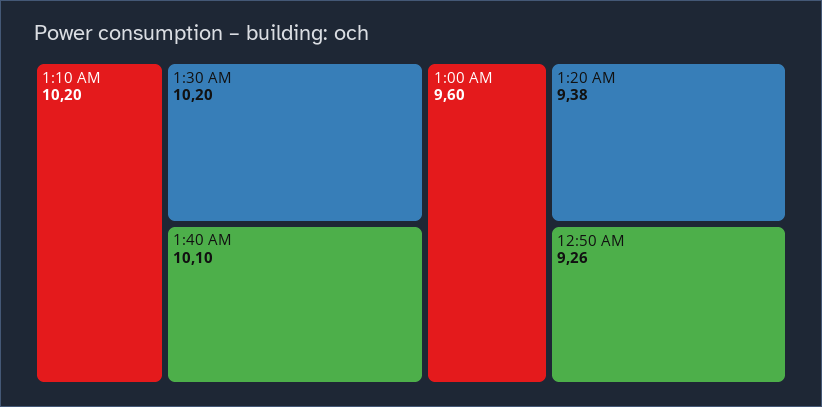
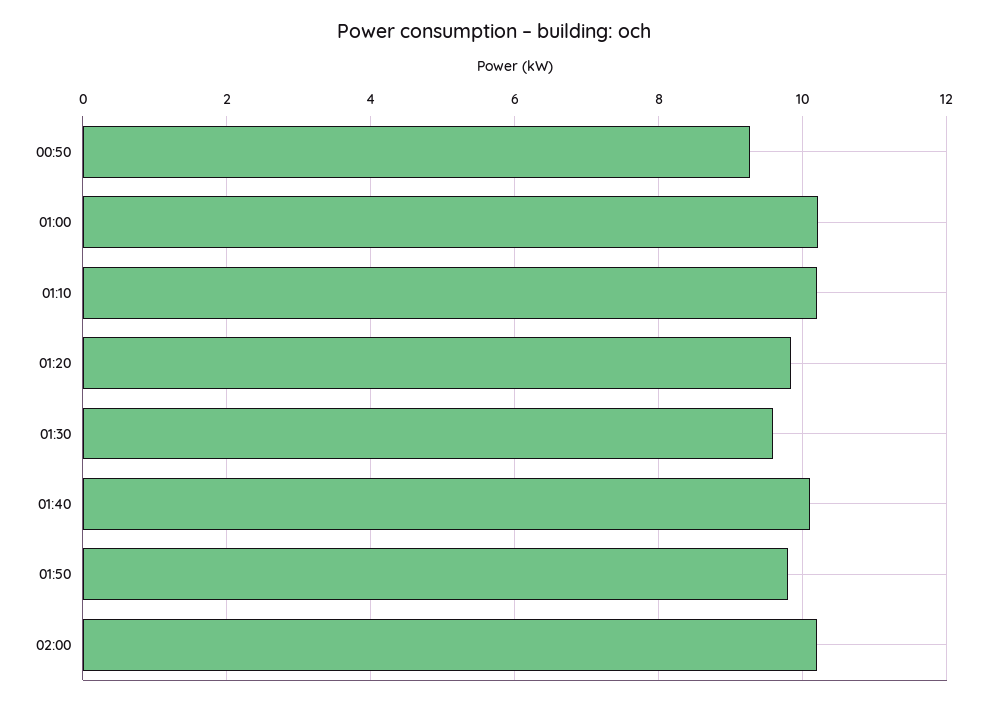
1:30 AM: 10.2 -> 9.6
1:00 AM: 9.6 -> 10.2
1:20 AM: 9.38 -> 9.8
01:50: none -> 9.8
02:00: none -> 10.2

